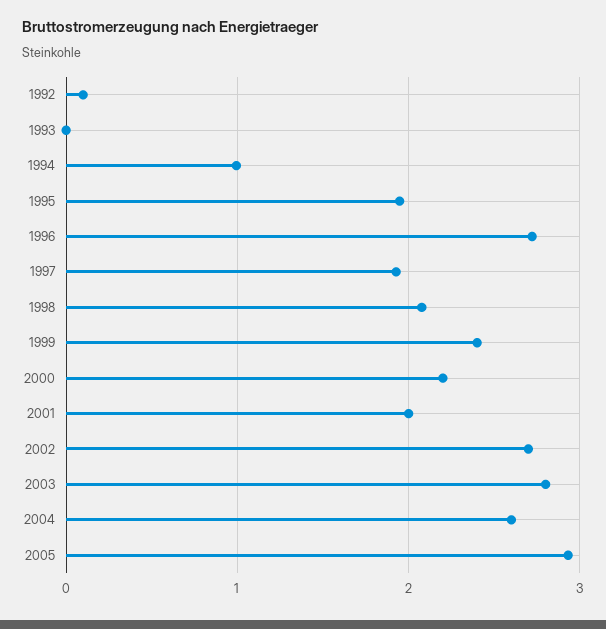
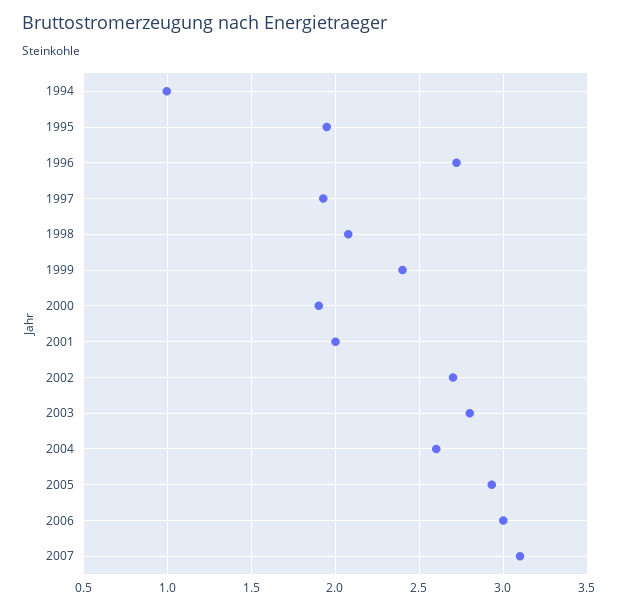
1992: 0.1 -> none
1993: 0 -> none
2000: 2.2 -> 1.9
2006: none -> 3
2007: none -> 3.1

